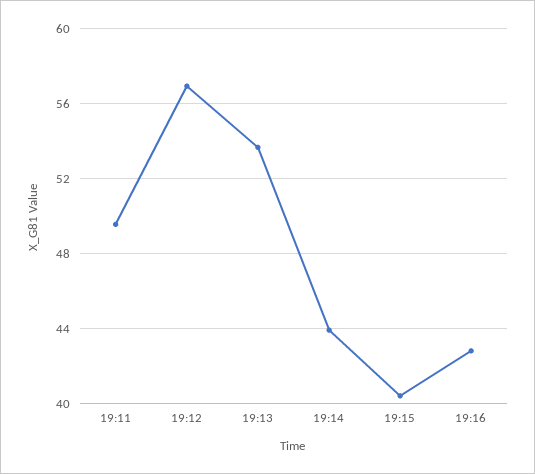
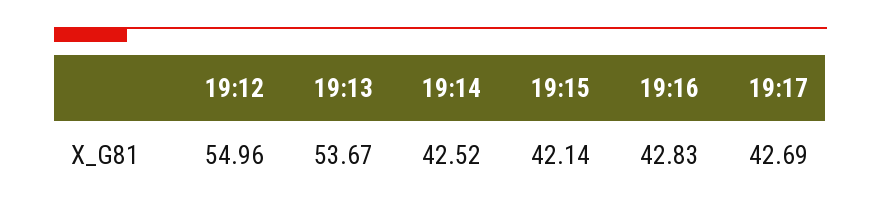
19:11: 49.5 -> none
19:12: 57 -> 54.96
19:14: 44 -> 42.52
19:15: 40.5 -> 42.14
19:17: none -> 42.69

